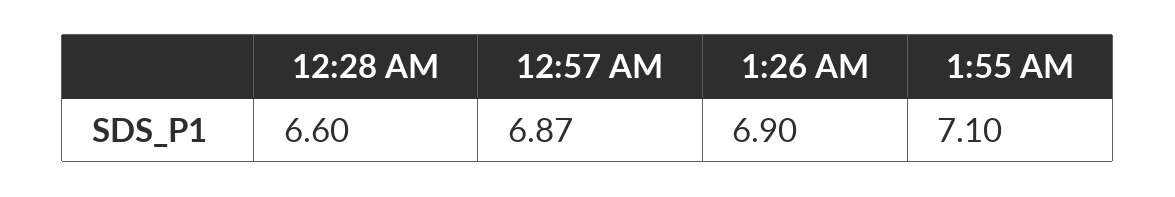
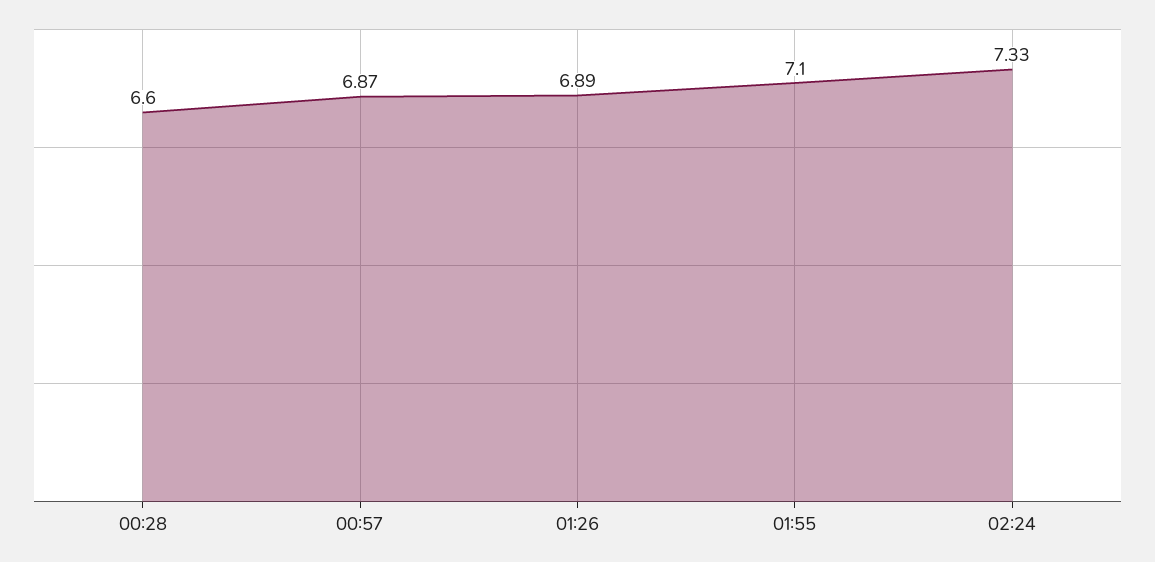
1:26 AM: 6.9 -> 6.89
02:24: none -> 7.33

